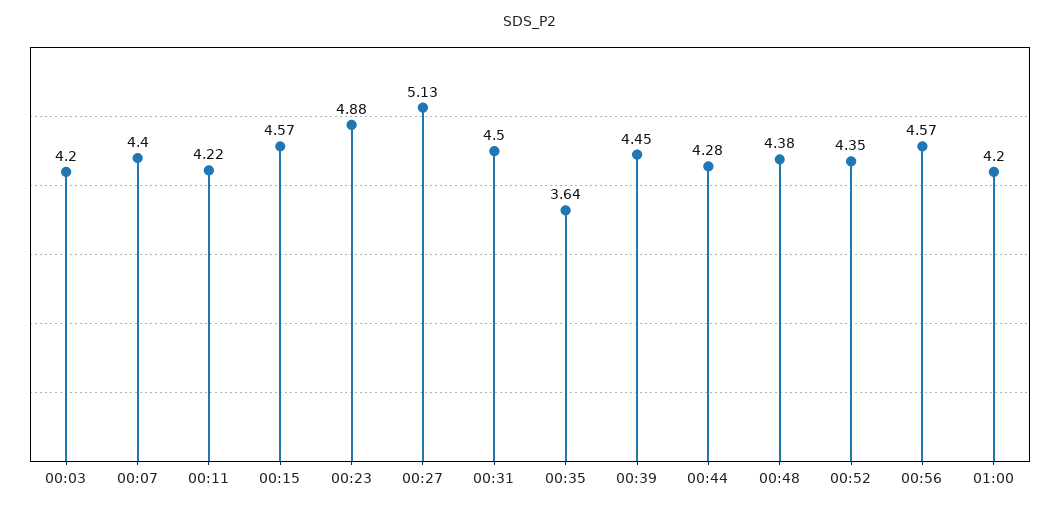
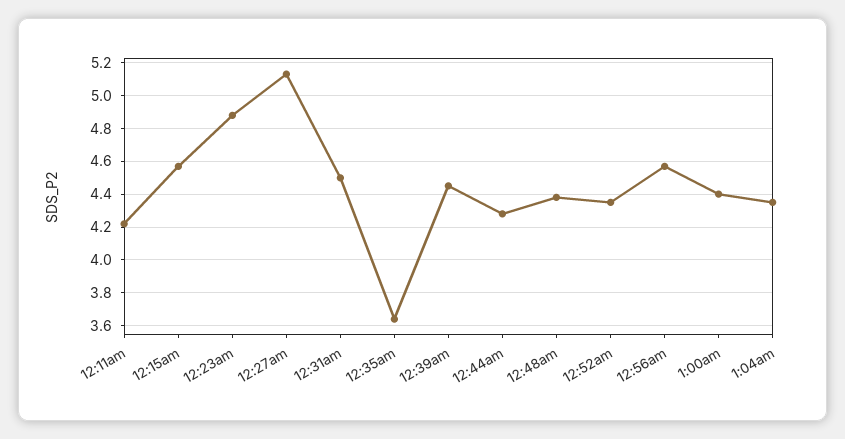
00:03: 4.2 -> none
00:07: 4.4 -> none
01:00: 4.2 -> 4.4
1:04am: none -> 4.35

